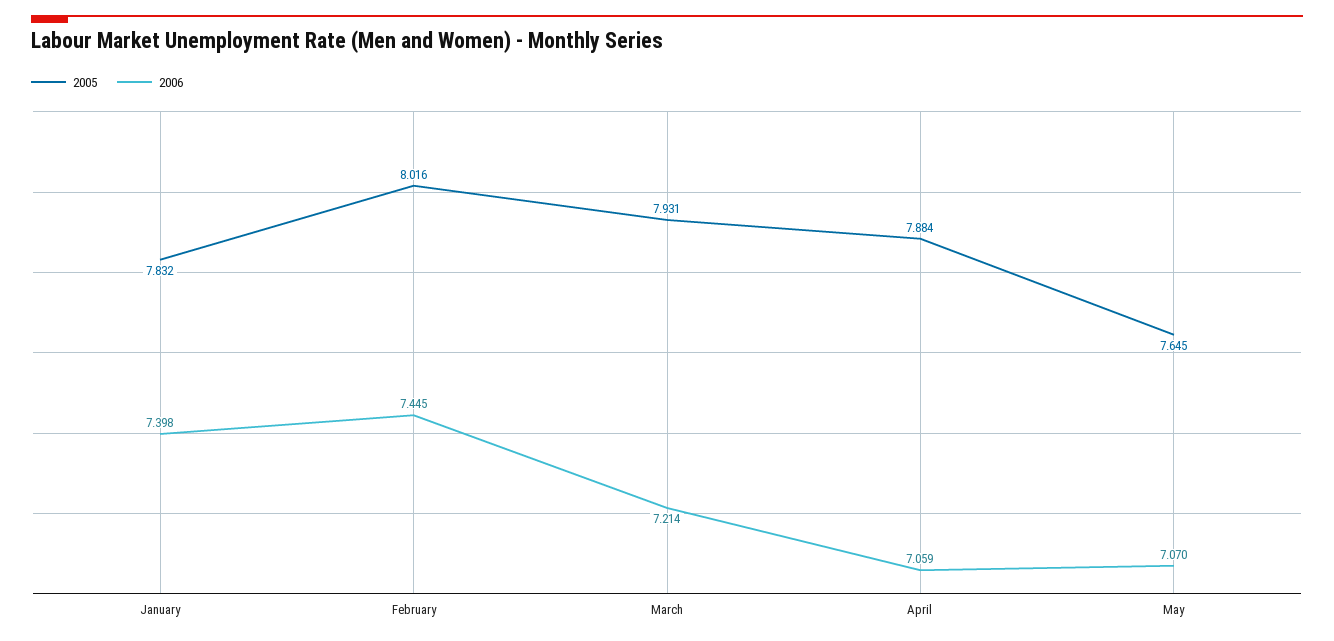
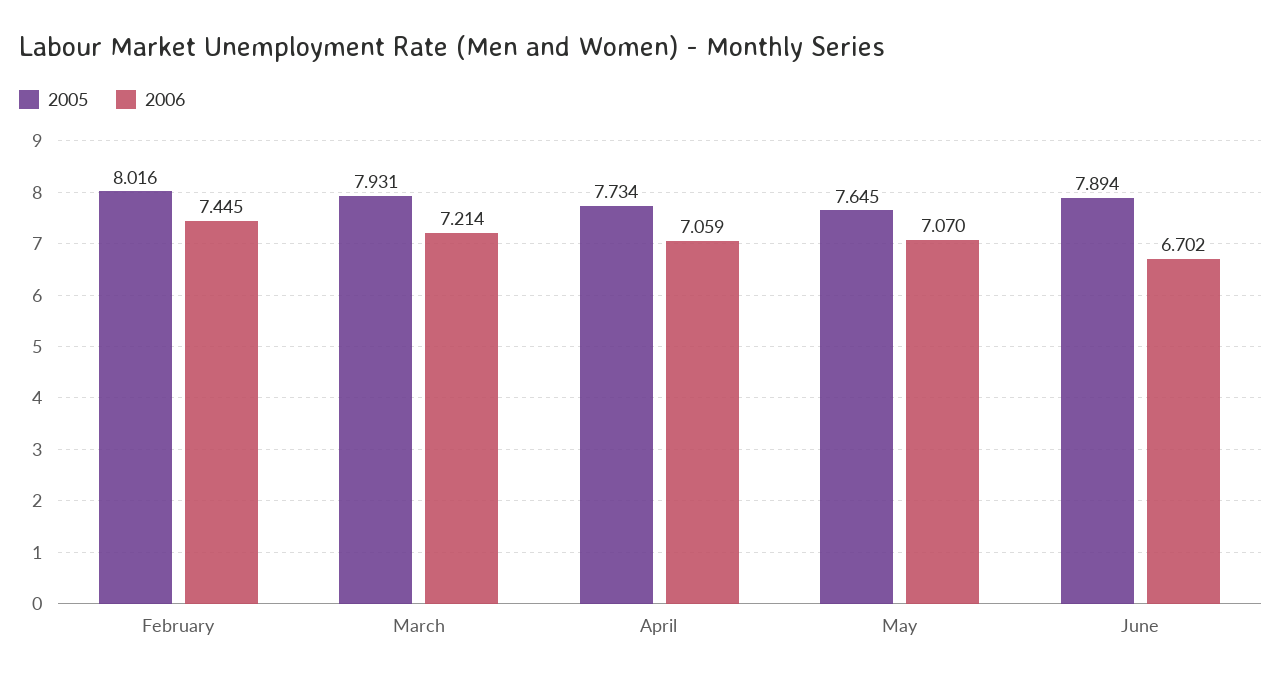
2005, January: 7.832 -> none
2006, January: 7.398 -> none
2005, April: 7.884 -> 7.734
2005, June: none -> 7.894
2006, June: none -> 6.702

